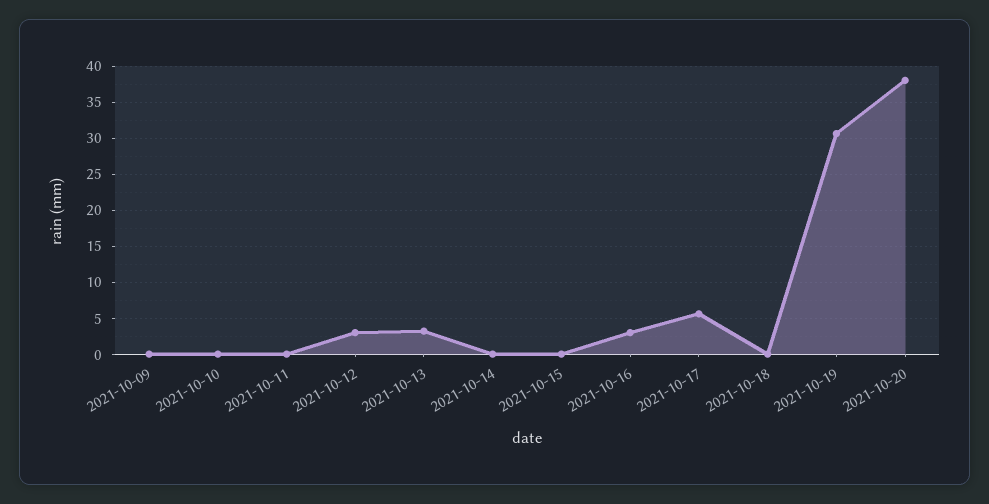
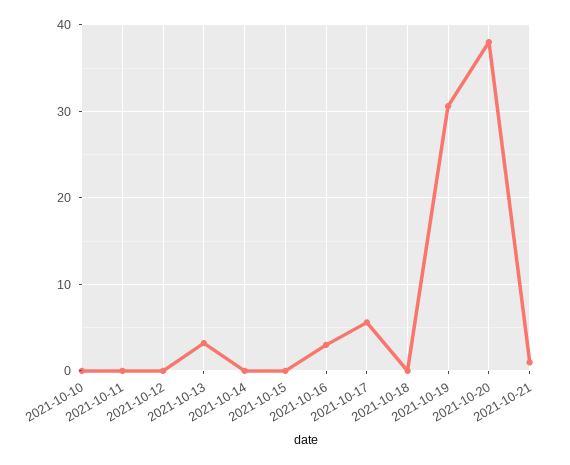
2021-10-09: 0 -> none
2021-10-12: 3 -> 0
2021-10-21: none -> 1

